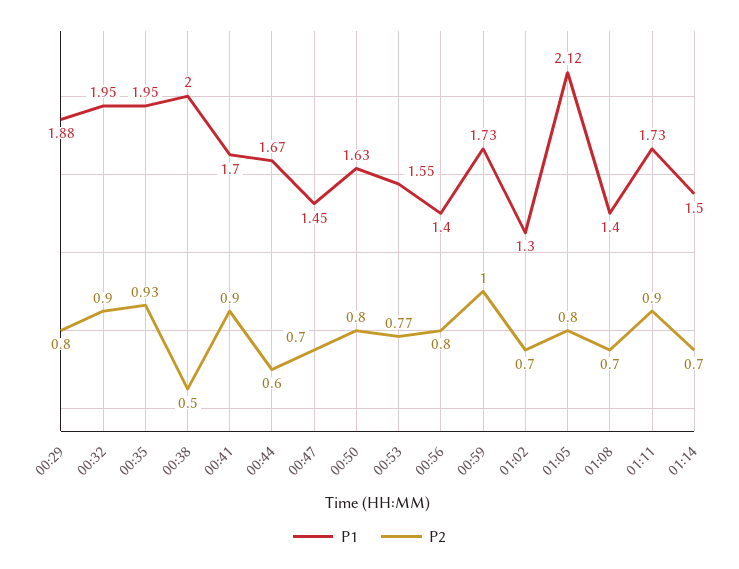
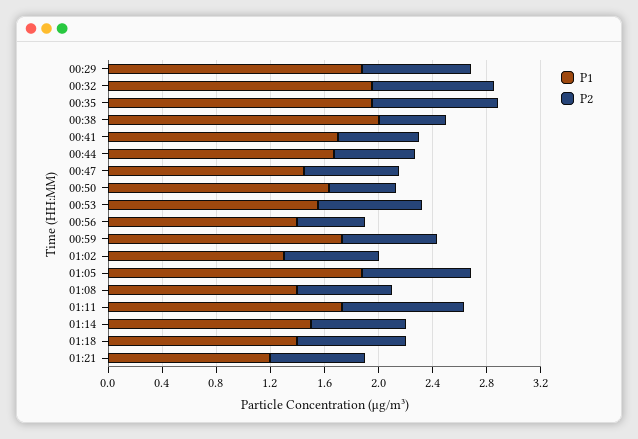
P2, 00:41: 0.9 -> 0.6
P2, 00:50: 0.8 -> 0.5
P2, 00:56: 0.8 -> 0.5
P2, 00:59: 1 -> 0.7
P1, 01:05: 2.12 -> 1.9
P1, 01:18: none -> 1.4
P2, 01:18: none -> 0.8
P1, 01:21: none -> 1.2
P2, 01:21: none -> 0.7

